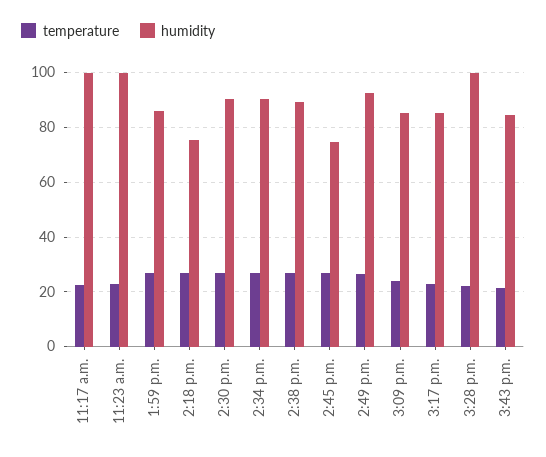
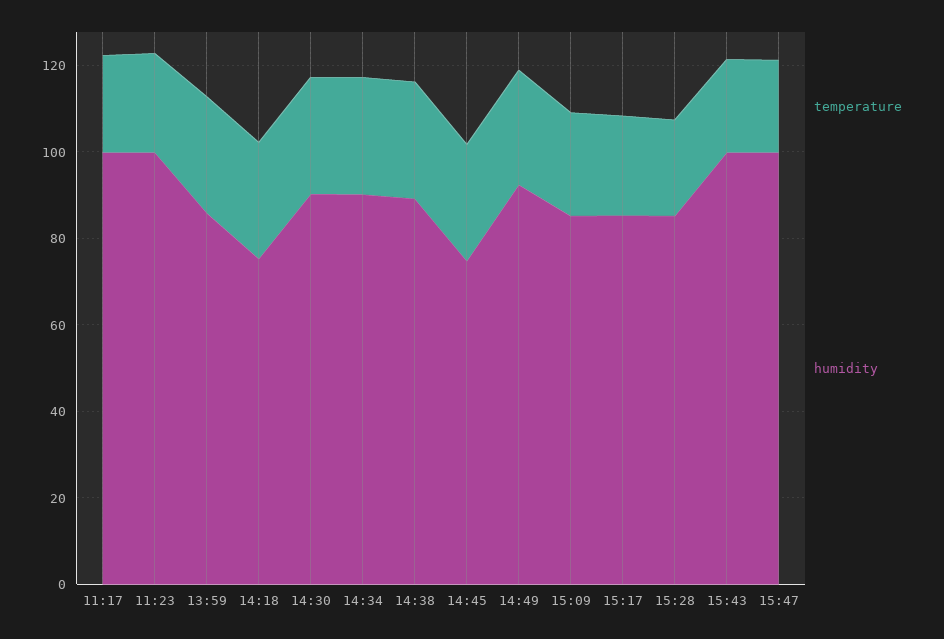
humidity, 3:28 p.m.: 100 -> 85
humidity, 3:43 p.m.: 85 -> 100
temperature, 15:47: none -> 20
humidity, 15:47: none -> 100

